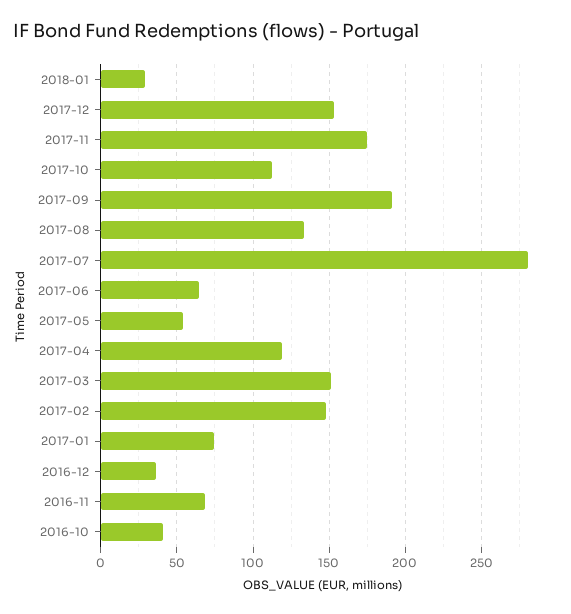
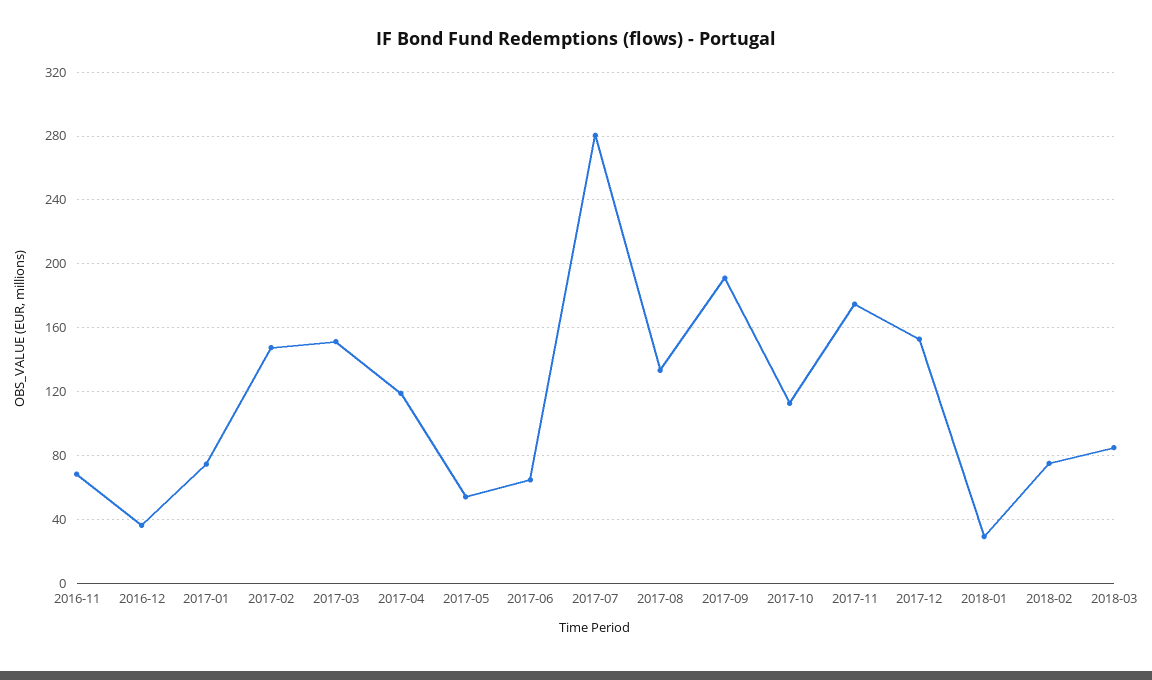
2016-10: 40 -> none
2018-02: none -> 75
2018-03: none -> 85

